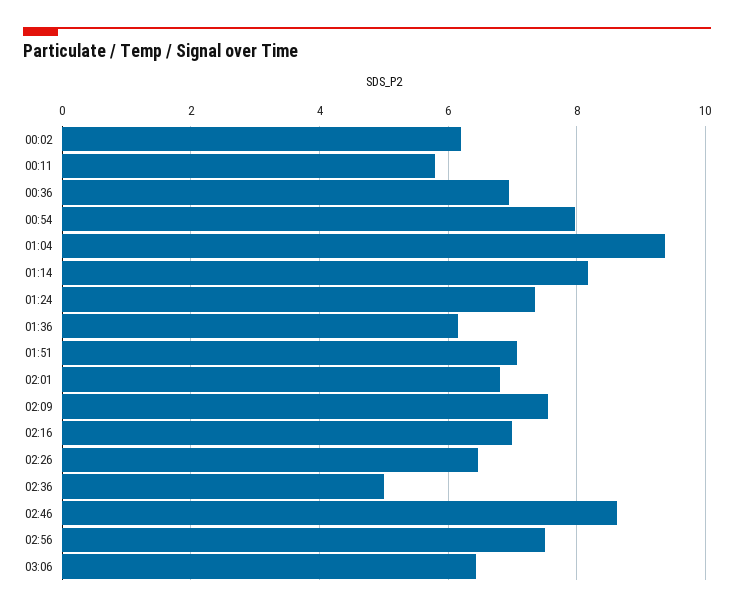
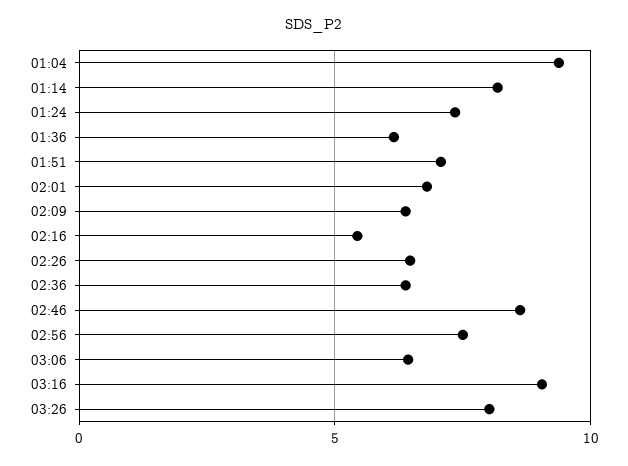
00:02: 6.2 -> none
00:11: 5.8 -> none
00:36: 7 -> none
00:54: 8 -> none
02:09: 7.6 -> 6.5
02:16: 7 -> 5.5
02:36: 5 -> 6.5
03:16: none -> 9
03:26: none -> 8

